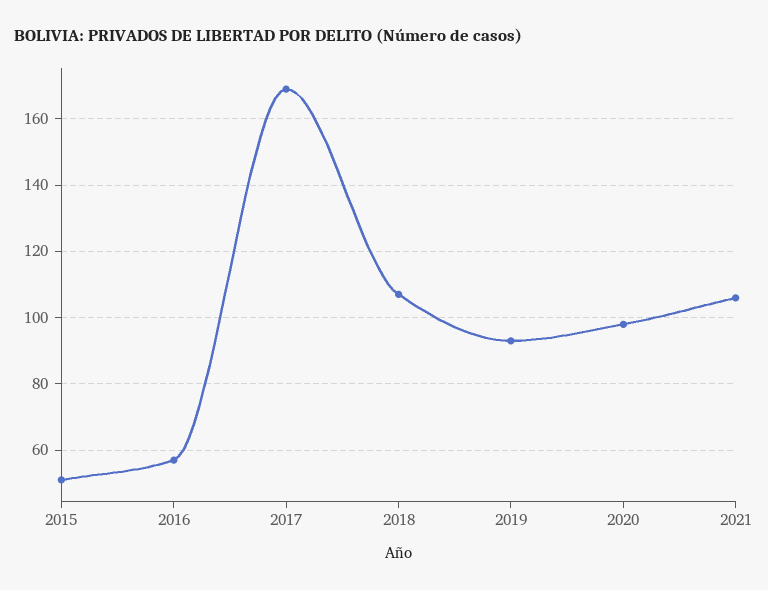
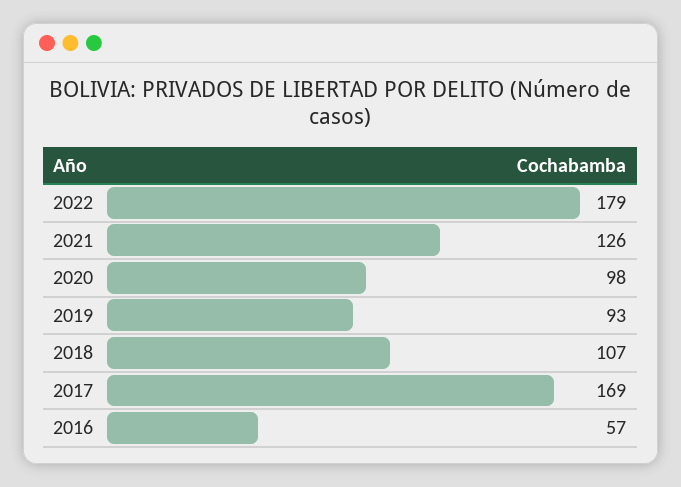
2015: 50 -> none
2021: 105 -> 126
2022: none -> 179

